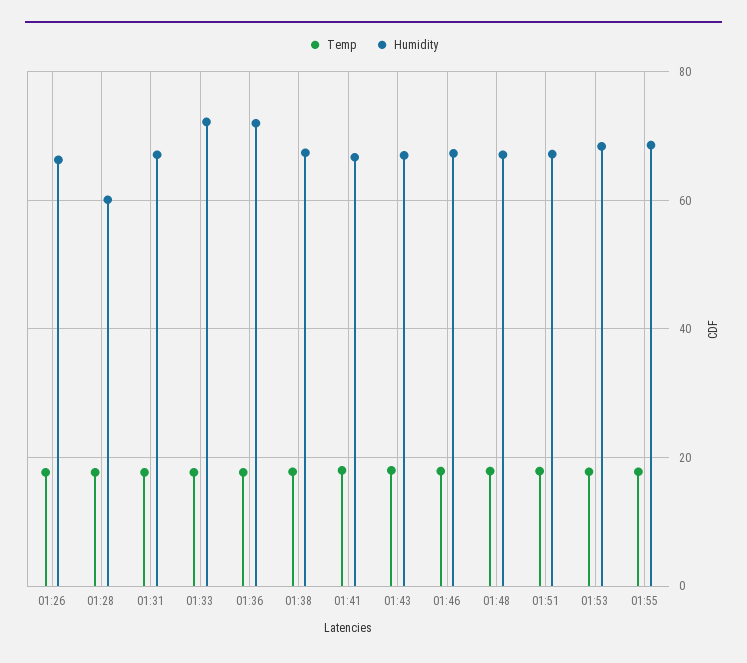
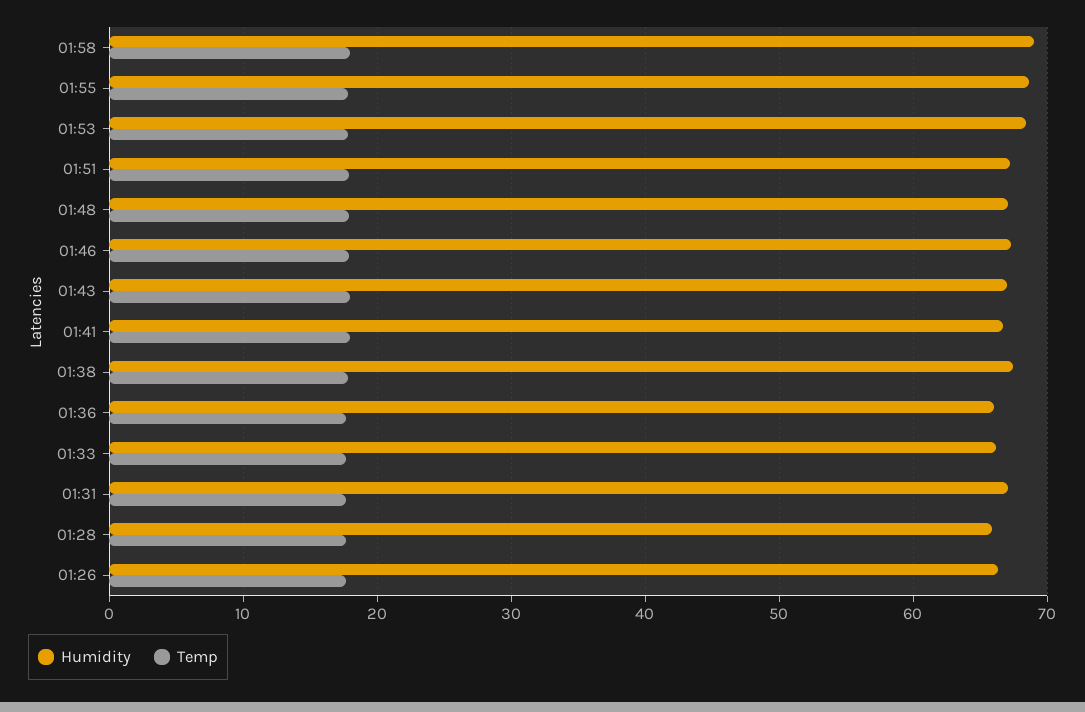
Humidity, 01:28: 60 -> 66
Humidity, 01:33: 72 -> 66
Humidity, 01:36: 72 -> 66
Humidity, 01:58: none -> 69
Temp, 01:58: none -> 18

